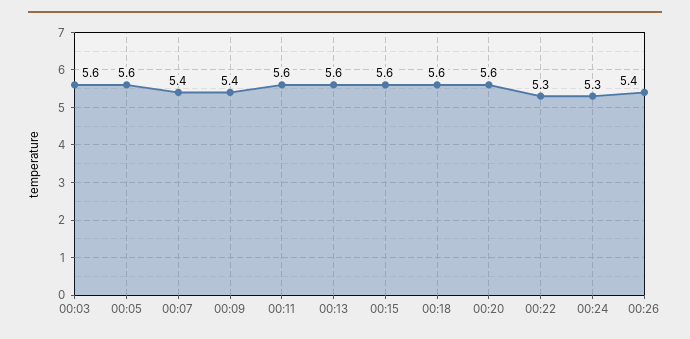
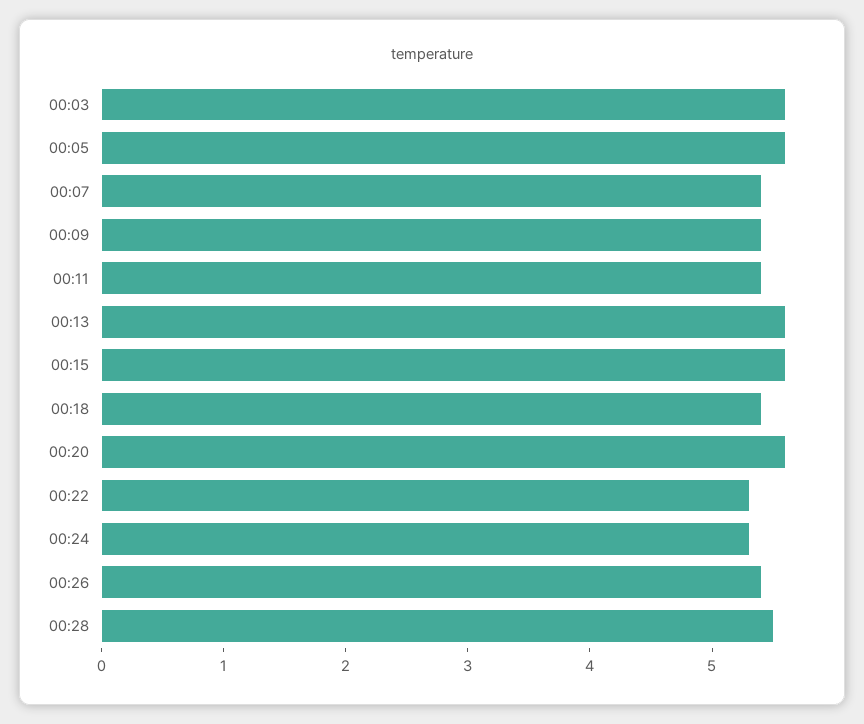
00:11: 5.6 -> 5.4
00:18: 5.6 -> 5.4
00:28: none -> 5.5

